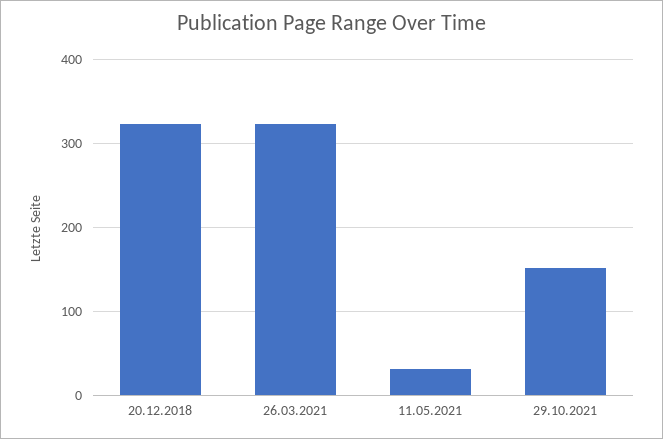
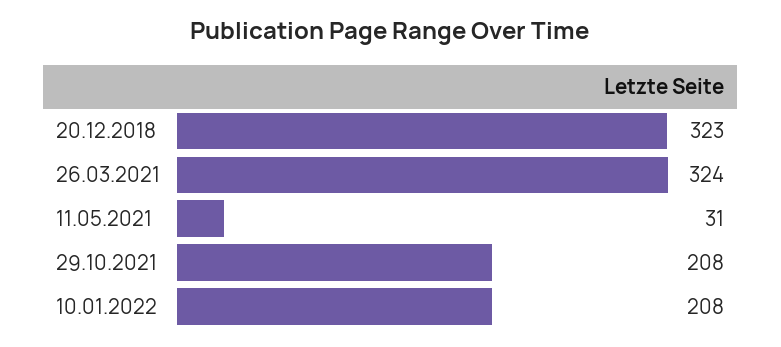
29.10.2021: 150 -> 208
10.01.2022: none -> 208

